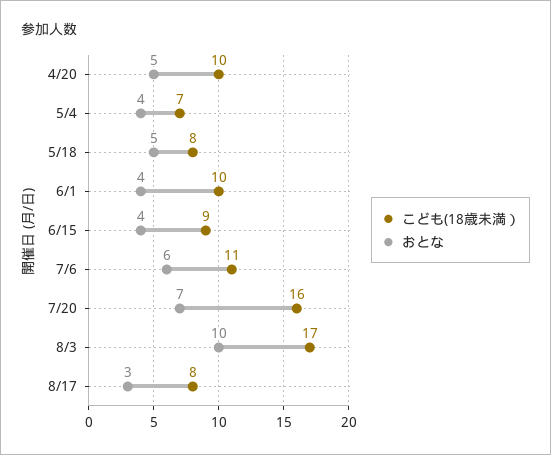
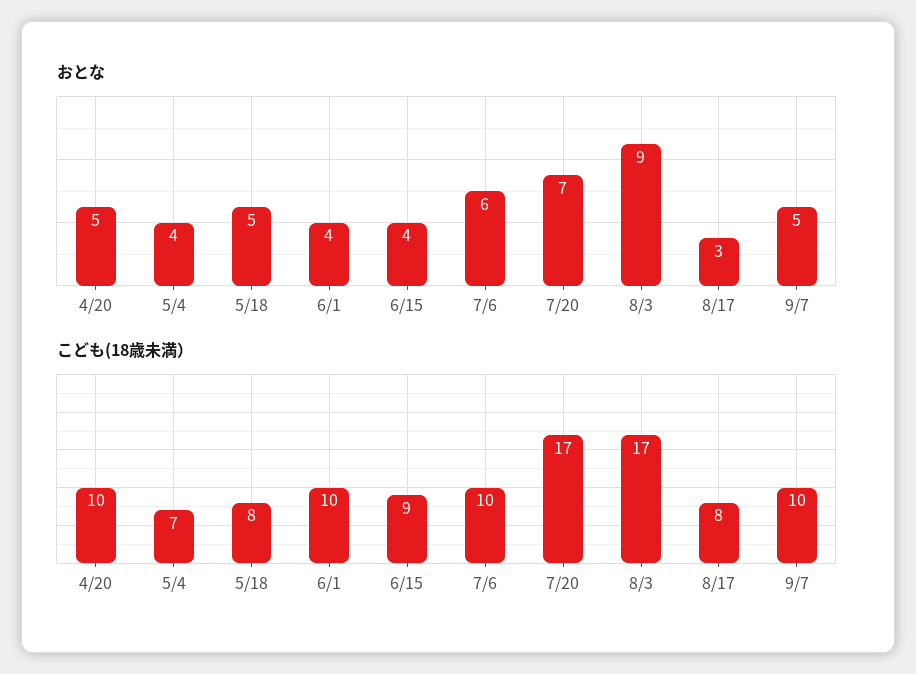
こども(18歳未満）, 7/6: 11 -> 10
こども(18歳未満）, 7/20: 16 -> 17
おとな, 8/3: 10 -> 9
おとな, 9/7: none -> 5
こども(18歳未満）, 9/7: none -> 10

